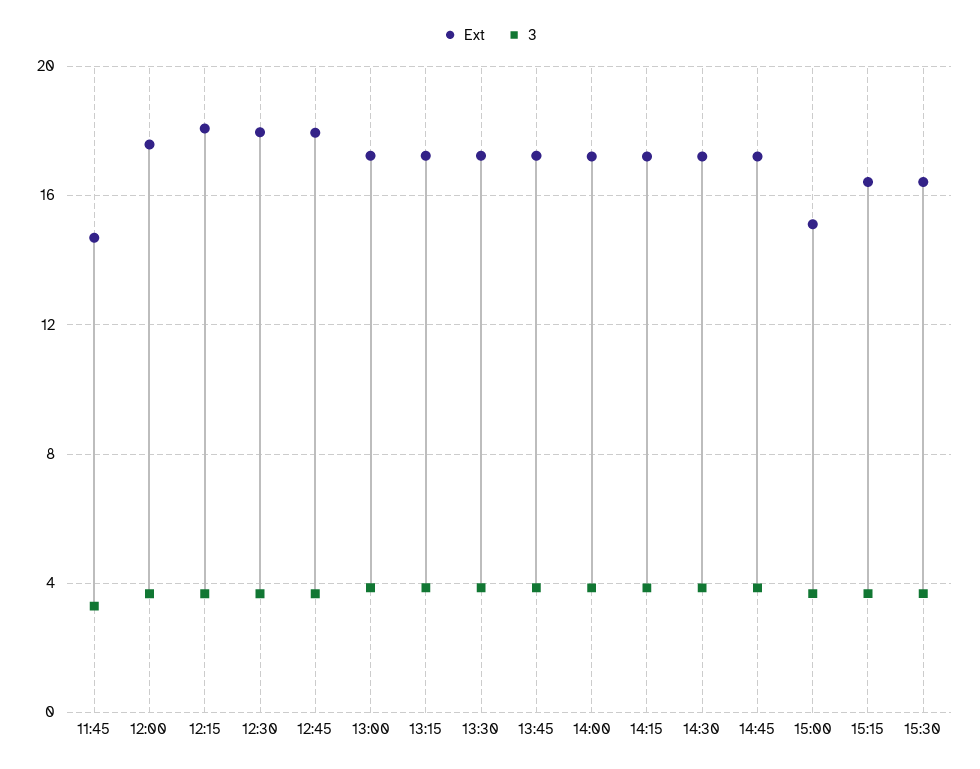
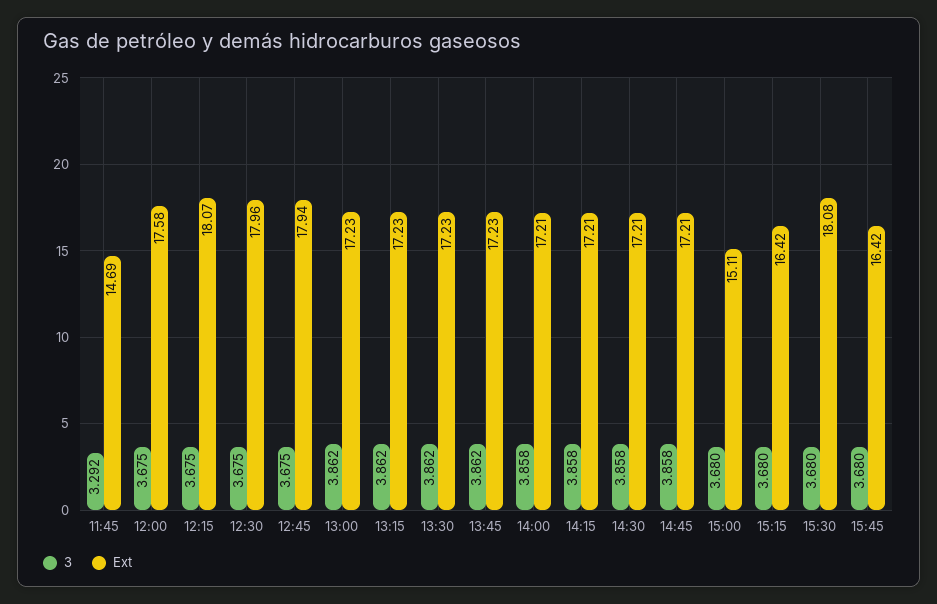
Ext, 15:30: 16.5 -> 18.08
3, 15:45: none -> 3.68
Ext, 15:45: none -> 16.42

